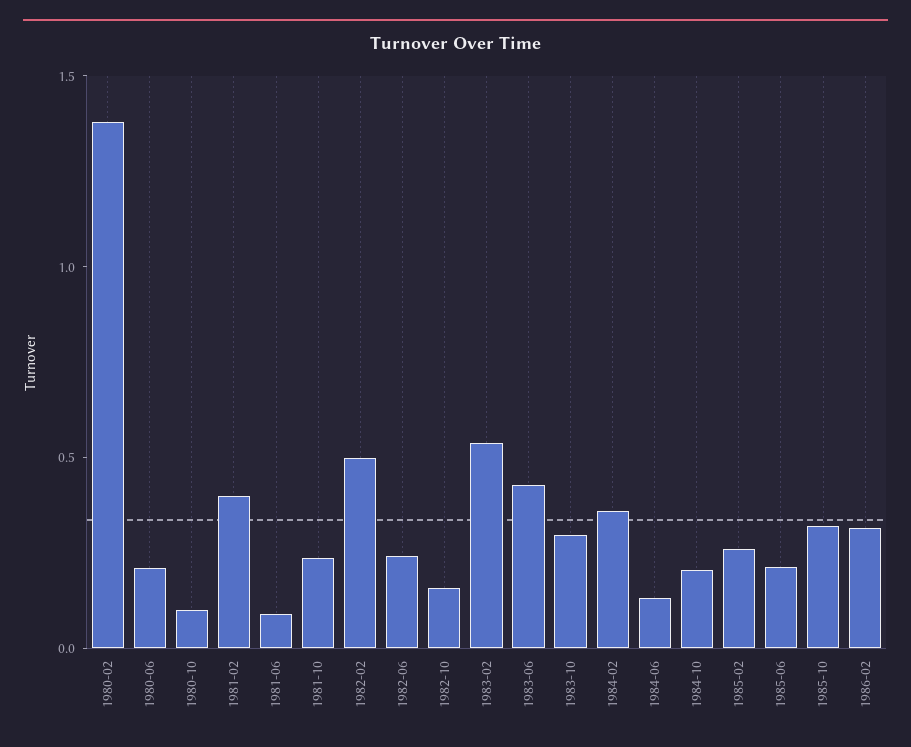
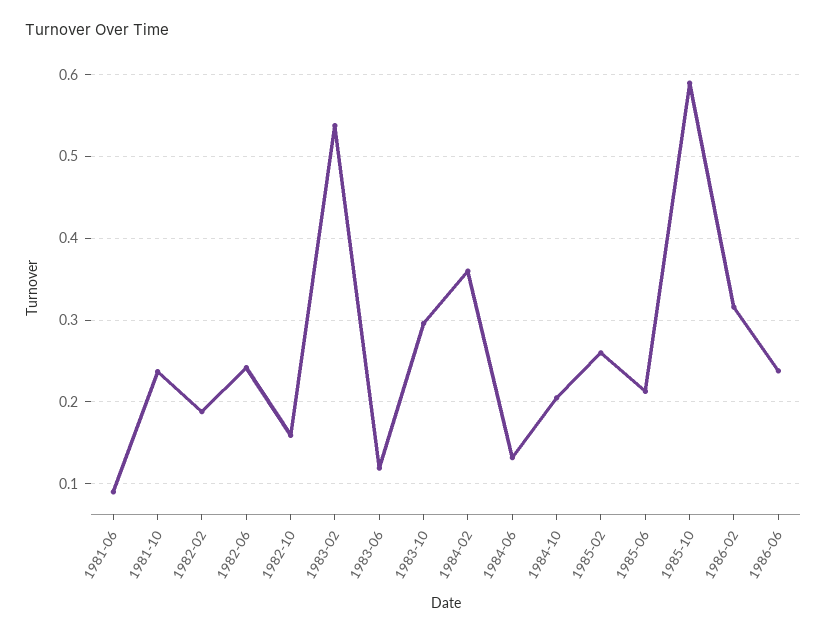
1980-02: 1.4 -> none
1980-06: 0.2 -> none
1980-10: 0.1 -> none
1981-02: 0.4 -> none
1982-02: 0.5 -> 0.19
1983-06: 0.4 -> 0.12
1985-10: 0.3 -> 0.59
1986-06: none -> 0.24

